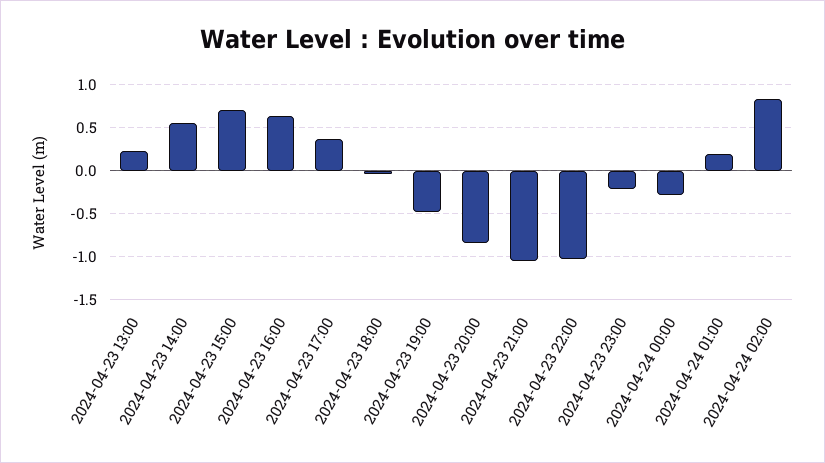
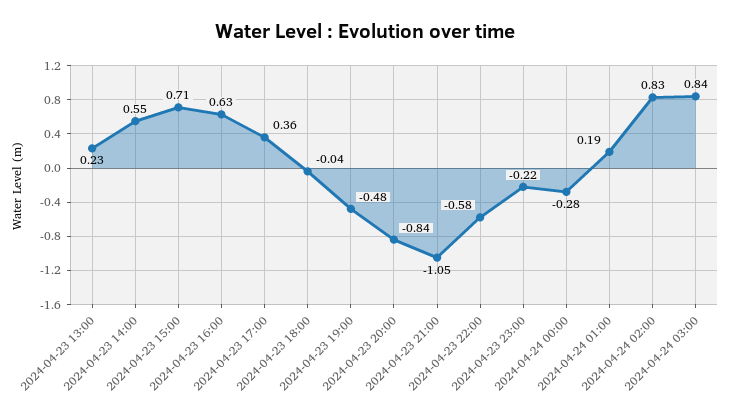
2024-04-23 22:00: -1 -> -0.58
2024-04-24 03:00: none -> 0.84

